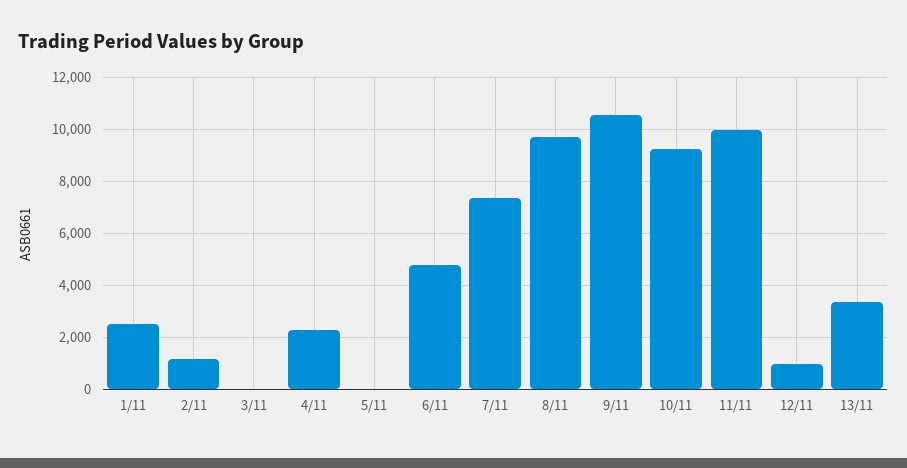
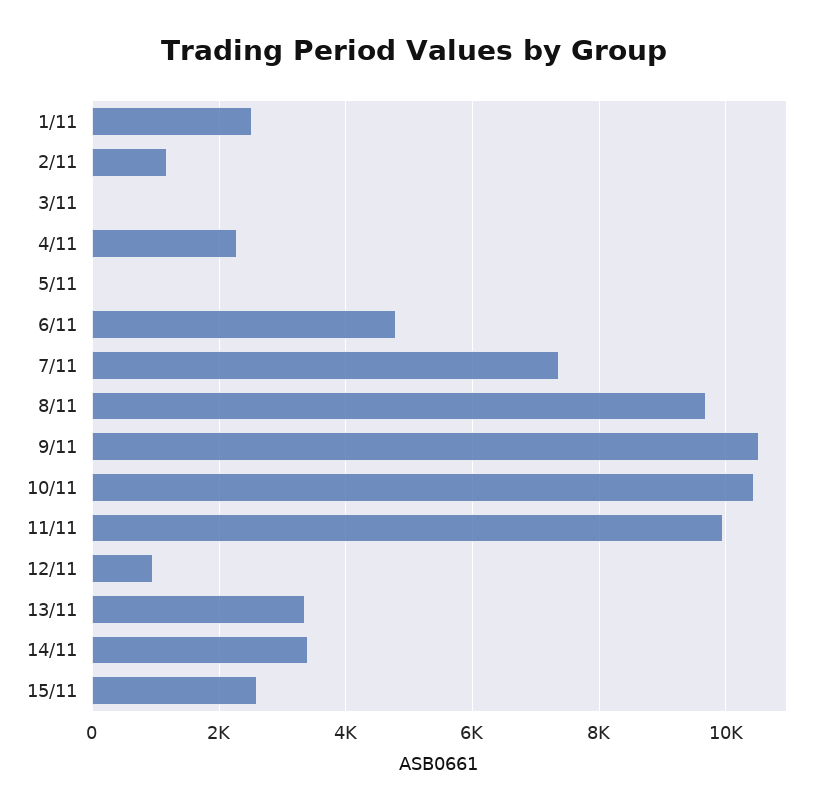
10/11: 9250 -> 10400
14/11: none -> 3400
15/11: none -> 2600

